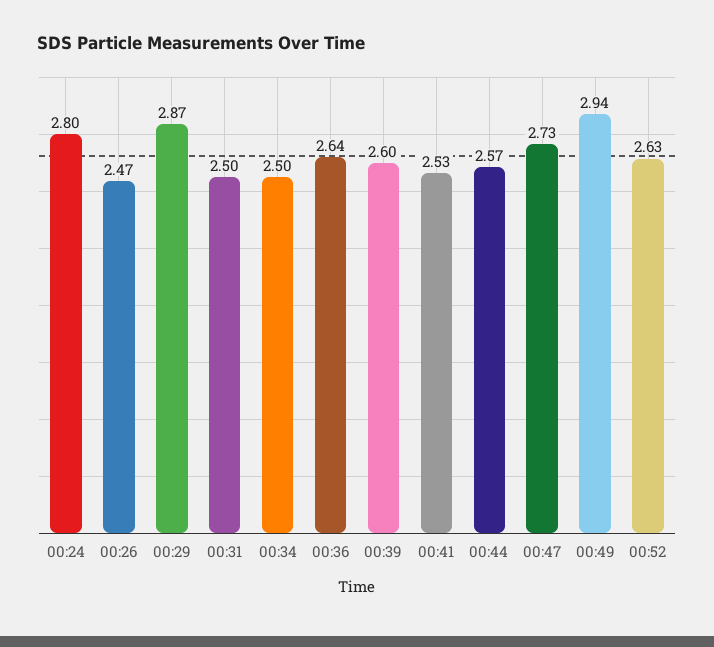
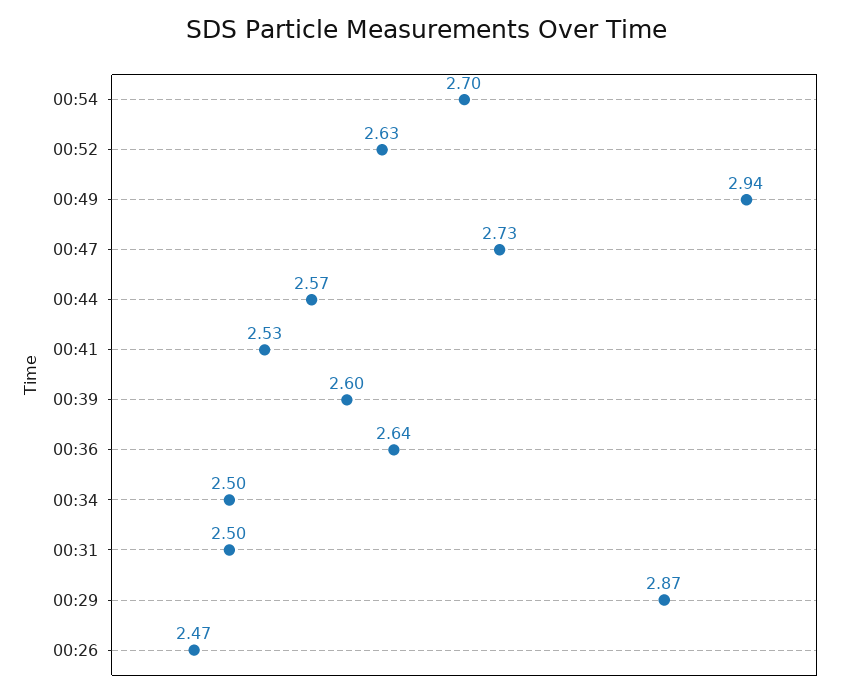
00:24: 2.8 -> none
00:54: none -> 2.7

